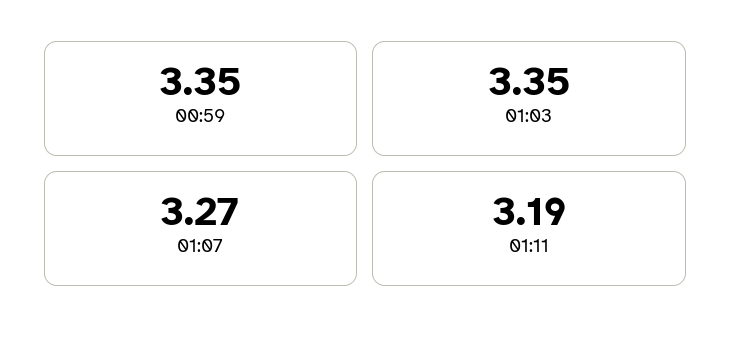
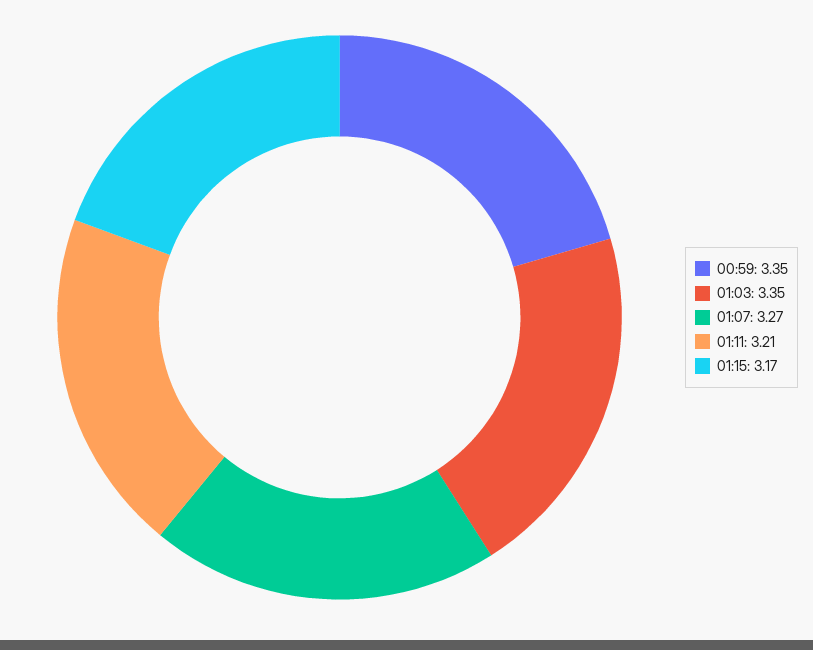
01:11: 3.19 -> 3.21
01:15: none -> 3.17

